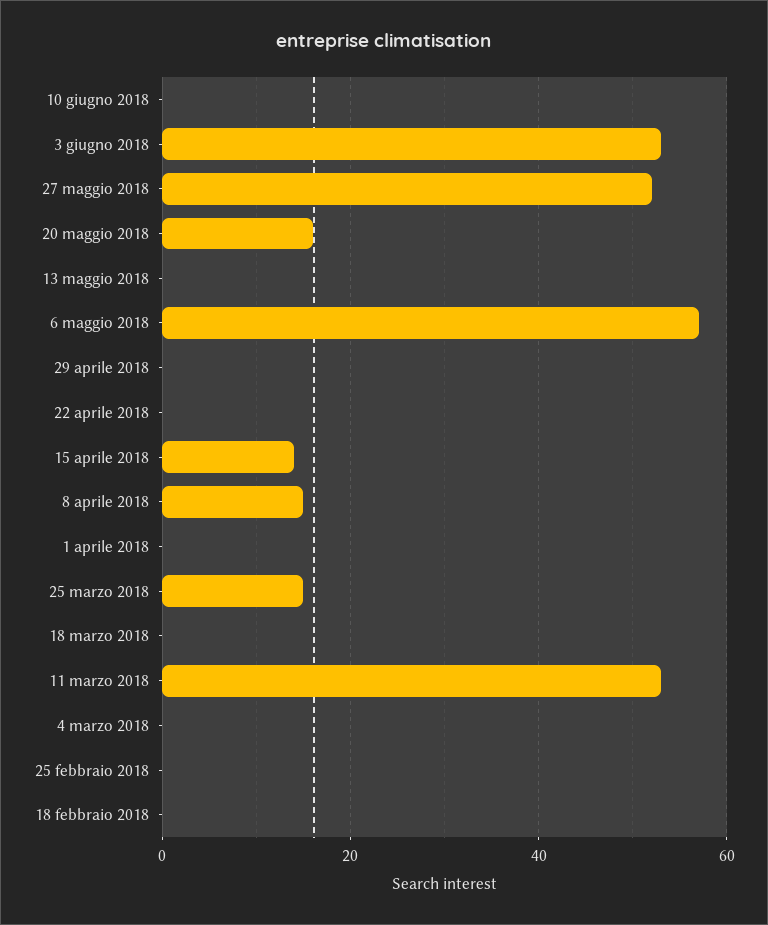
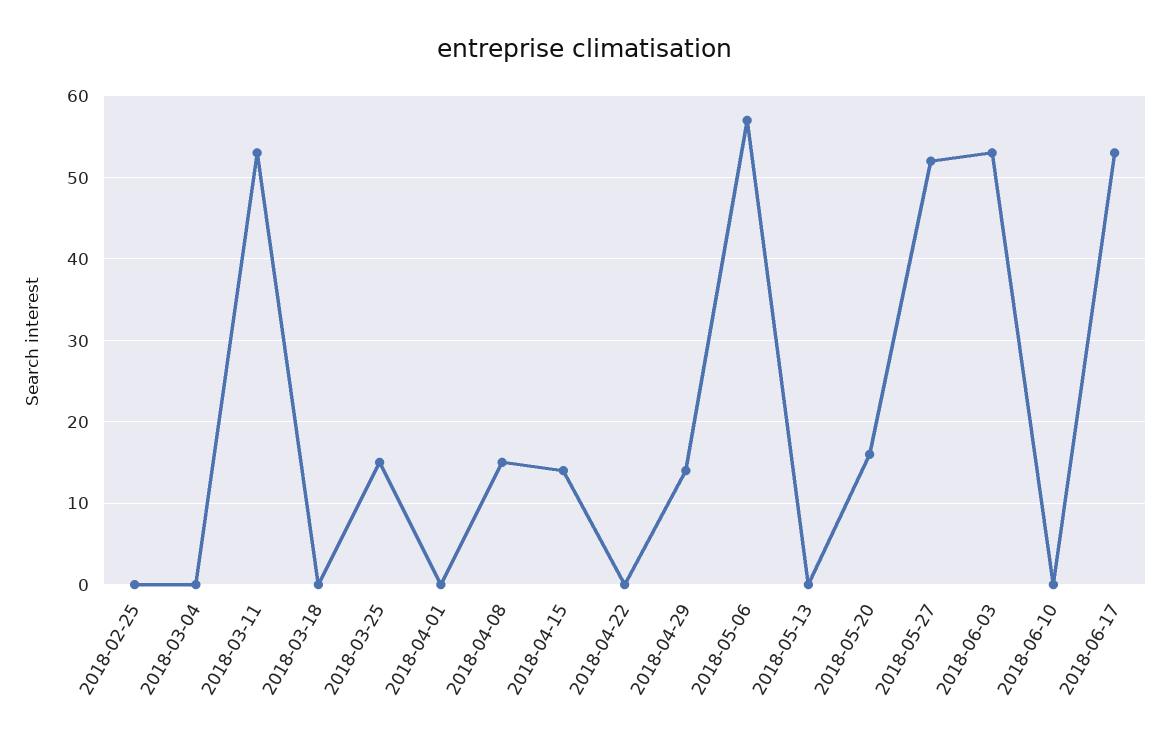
29 aprile 2018: 0 -> 14
18 febbraio 2018: 0 -> none
2018-06-17: none -> 53

